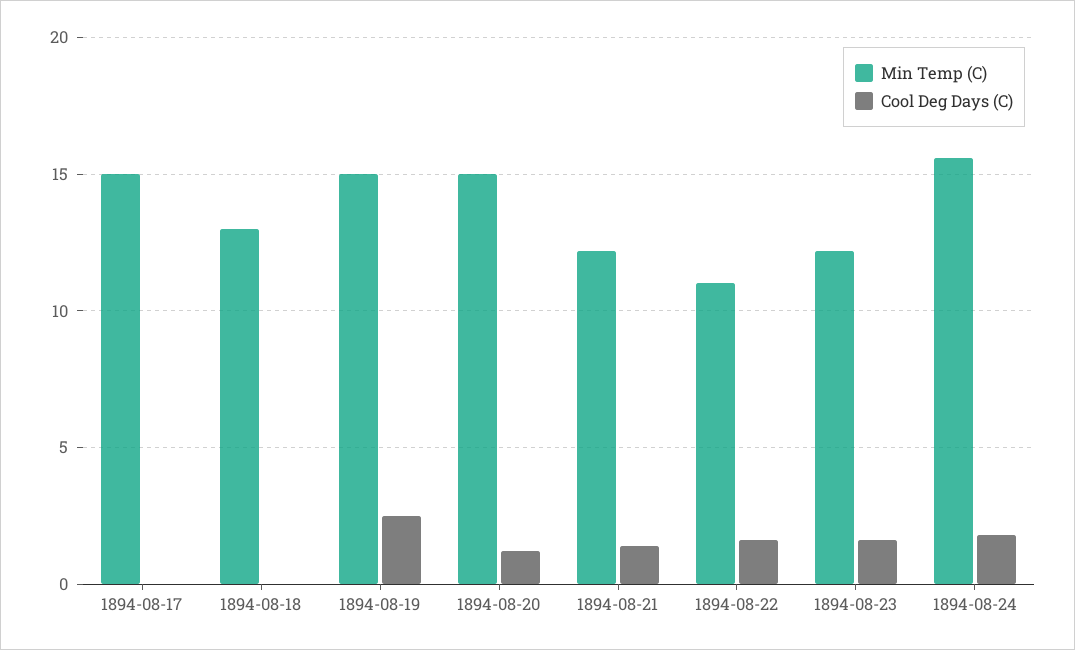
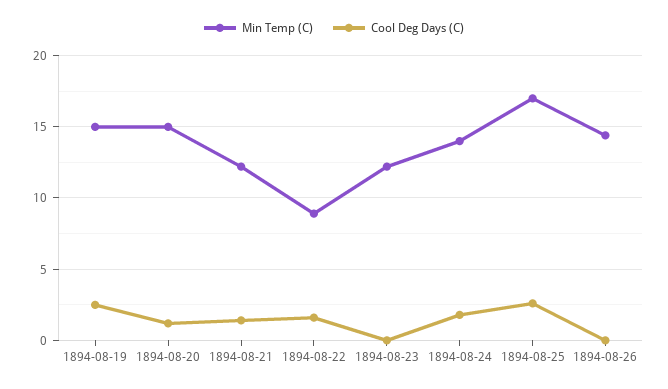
Min Temp (C), 1894-08-17: 15 -> none
Cool Deg Days (C), 1894-08-17: 0 -> none
Min Temp (C), 1894-08-18: 13 -> none
Cool Deg Days (C), 1894-08-18: 0 -> none
Min Temp (C), 1894-08-22: 11 -> 9
Cool Deg Days (C), 1894-08-23: 1.5 -> 0
Min Temp (C), 1894-08-24: 15.5 -> 14
Min Temp (C), 1894-08-25: none -> 17
Cool Deg Days (C), 1894-08-25: none -> 2.5
Min Temp (C), 1894-08-26: none -> 14.5
Cool Deg Days (C), 1894-08-26: none -> 0

